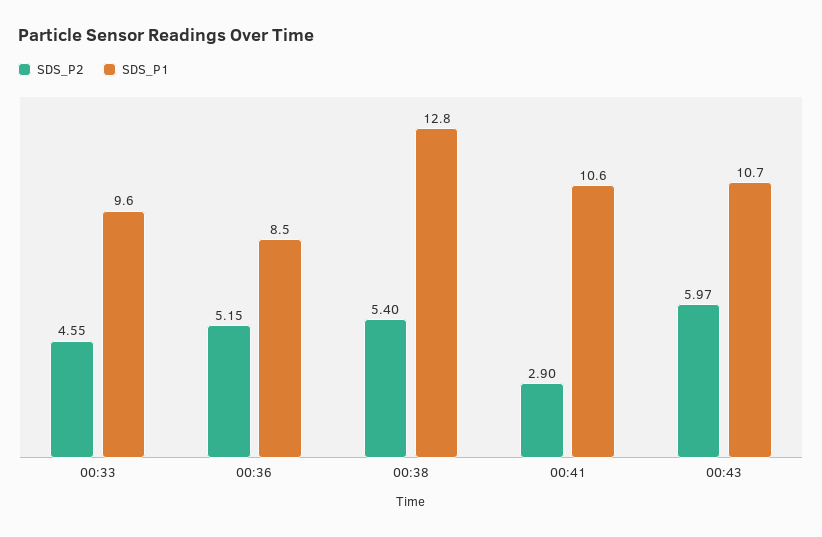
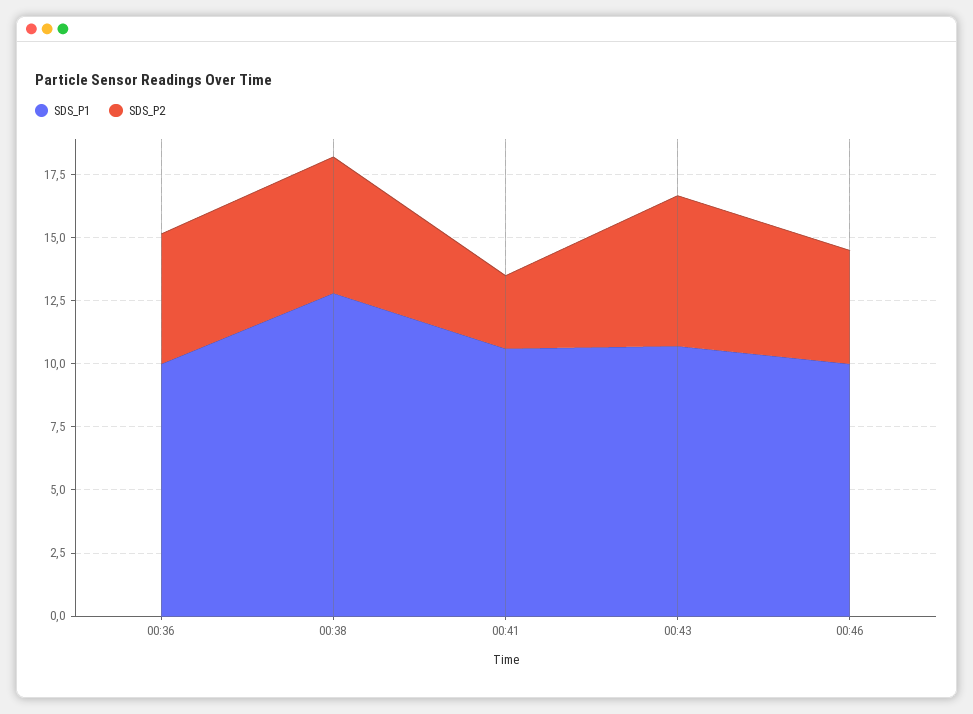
SDS_P2, 00:33: 4.55 -> none
SDS_P1, 00:33: 9.6 -> none
SDS_P1, 00:36: 8.5 -> 10
SDS_P1, 00:46: none -> 10
SDS_P2, 00:46: none -> 4.5

